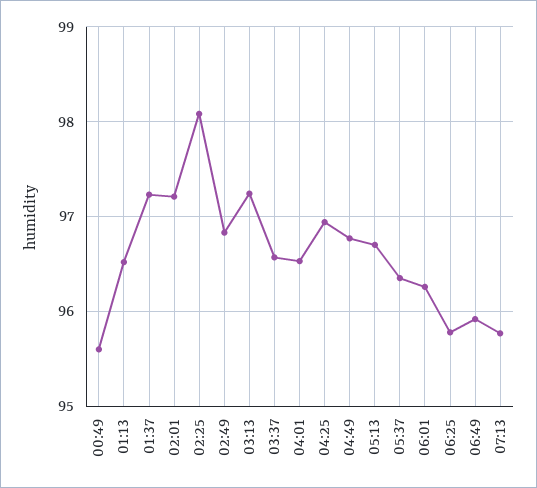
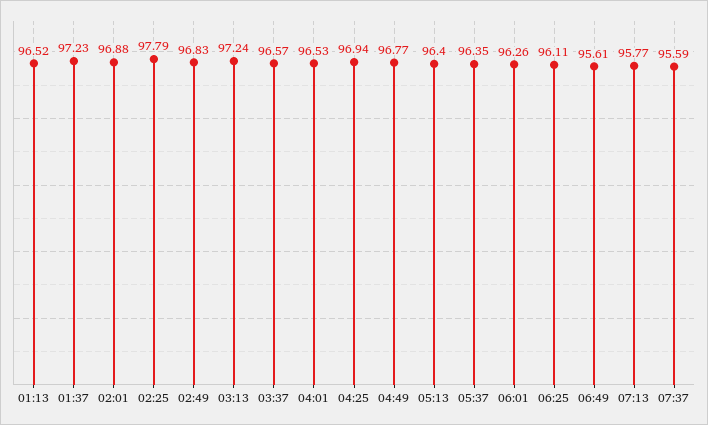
00:49: 95.6 -> none
02:01: 97.2 -> 96.88
02:25: 98.1 -> 97.79
05:13: 96.7 -> 96.4
06:25: 95.8 -> 96.11
06:49: 95.9 -> 95.61
07:37: none -> 95.59

